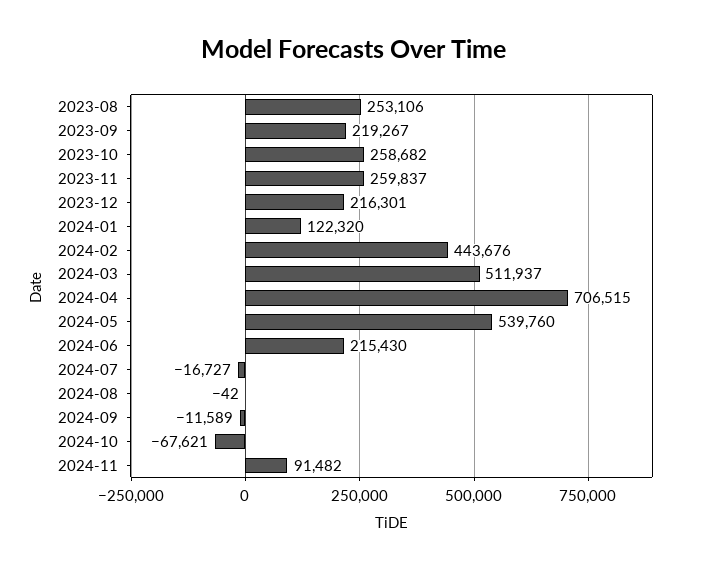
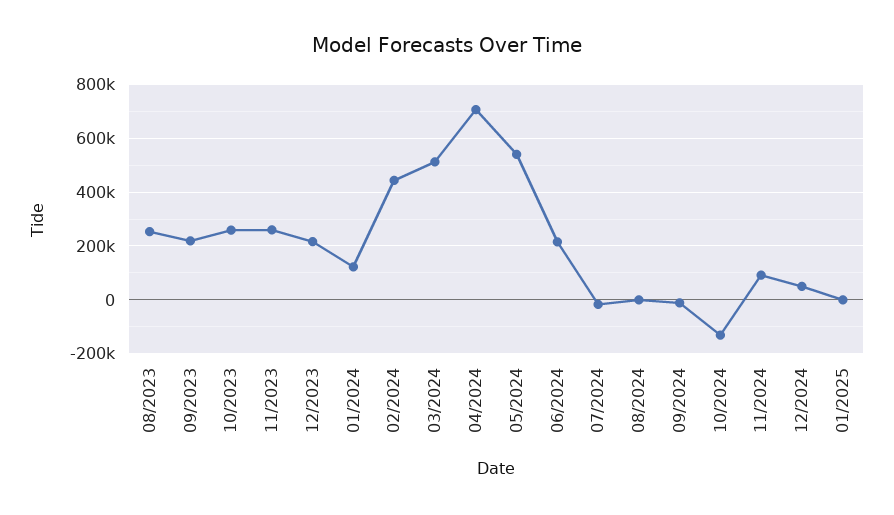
2024-10: -67621 -> -125000
12/2024: none -> 50000
01/2025: none -> 0

